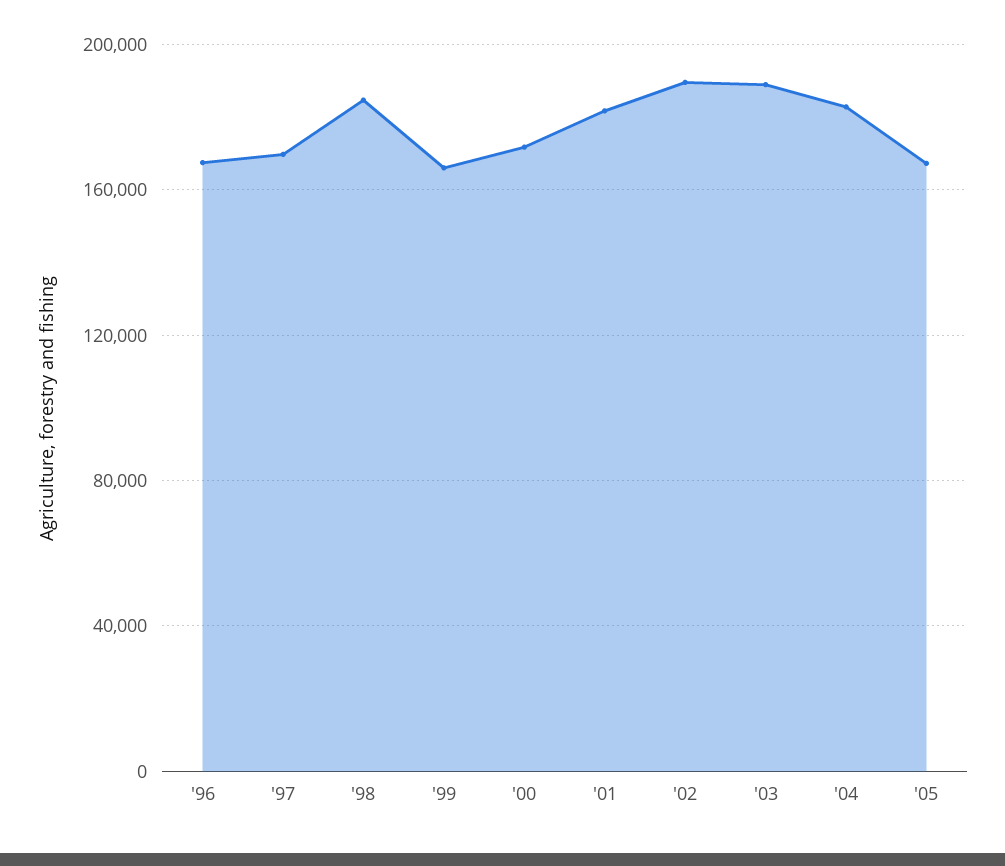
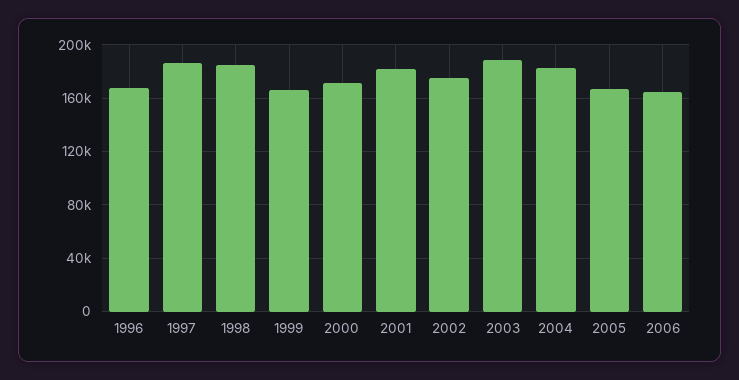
'97: 170000 -> 185000
'02: 190000 -> 175000
2006: none -> 165000

